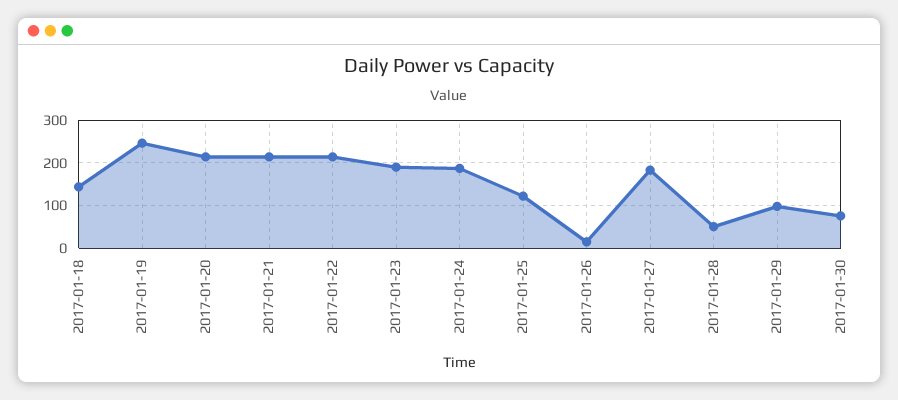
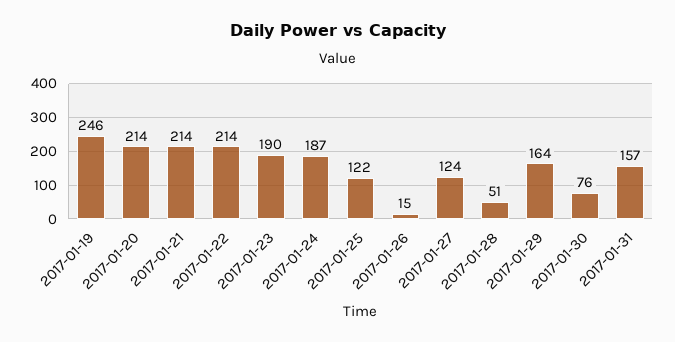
2017-01-18: 140 -> none
2017-01-27: 180 -> 124
2017-01-29: 100 -> 164
2017-01-31: none -> 157

